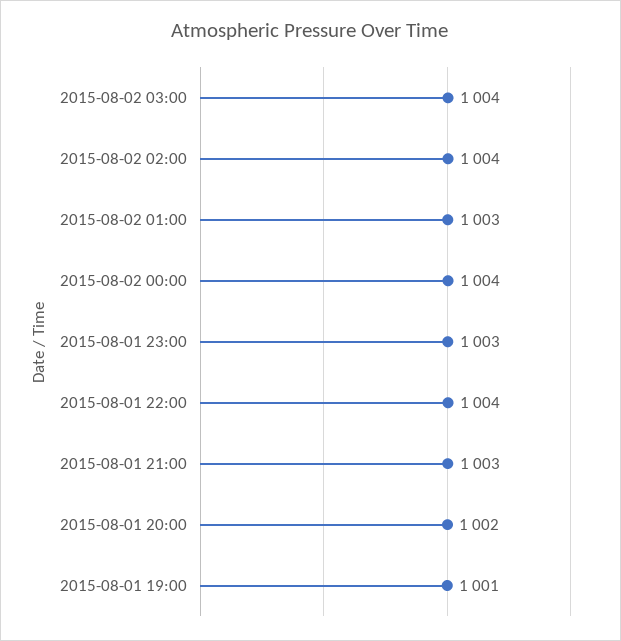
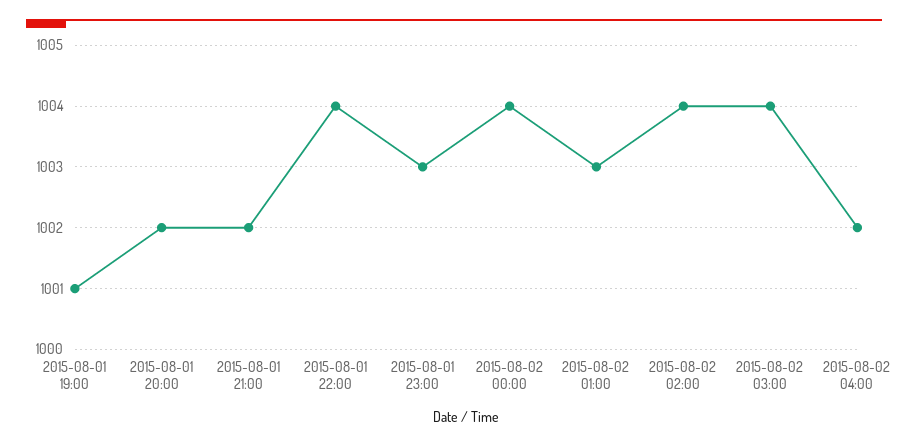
2015-08-01 21:00: 1003 -> 1002
2015-08-02 04:00: none -> 1002

